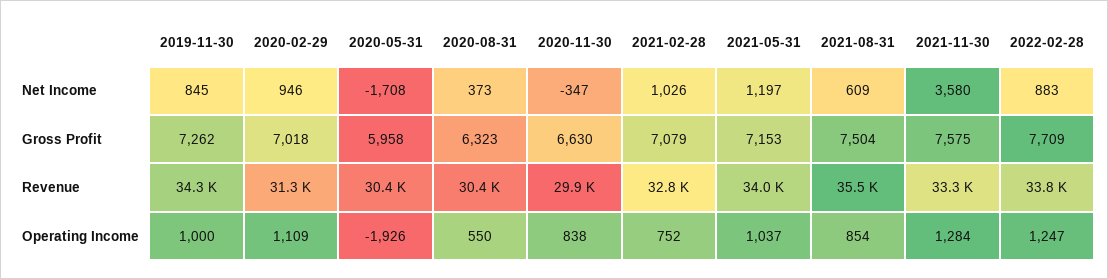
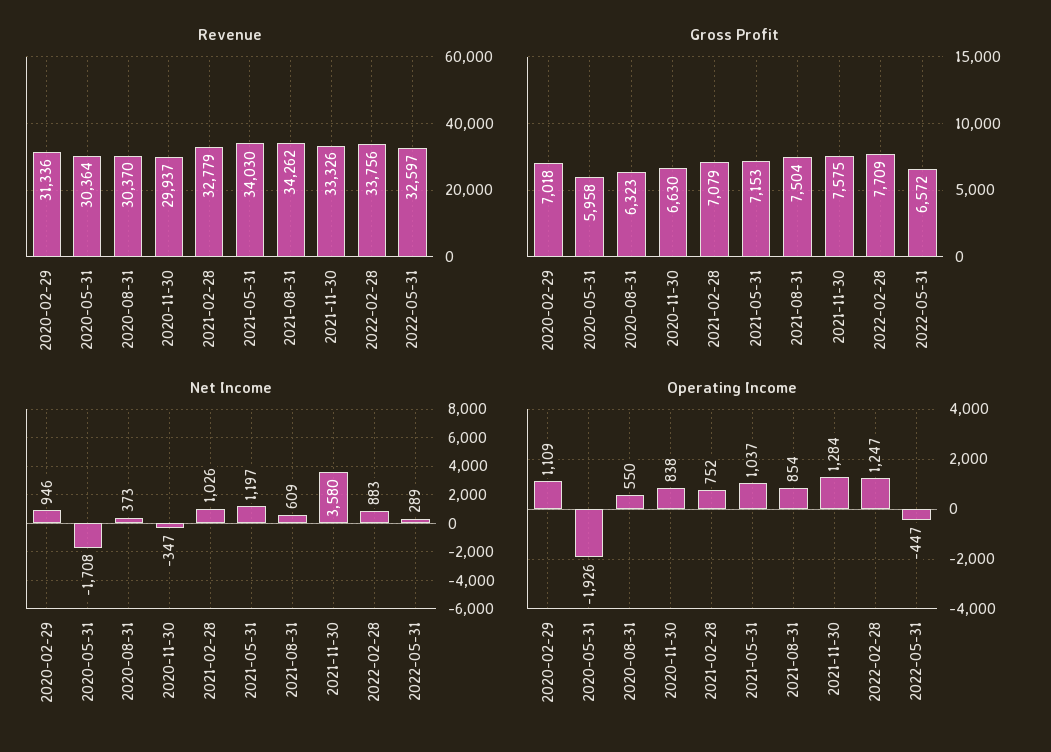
Net Income, 2019-11-30: 845 -> none
Gross Profit, 2019-11-30: 7262 -> none
Revenue, 2019-11-30: 34300 -> none
Revenue, 2021-08-31: 35500 -> 34262
Operating Income, 2019-11-30: 1000 -> none
Revenue, 2022-05-31: none -> 32597
Gross Profit, 2022-05-31: none -> 6572
Net Income, 2022-05-31: none -> 289
Operating Income, 2022-05-31: none -> -447

